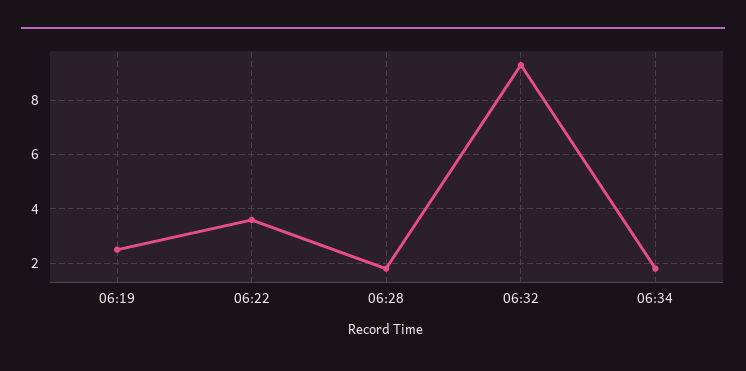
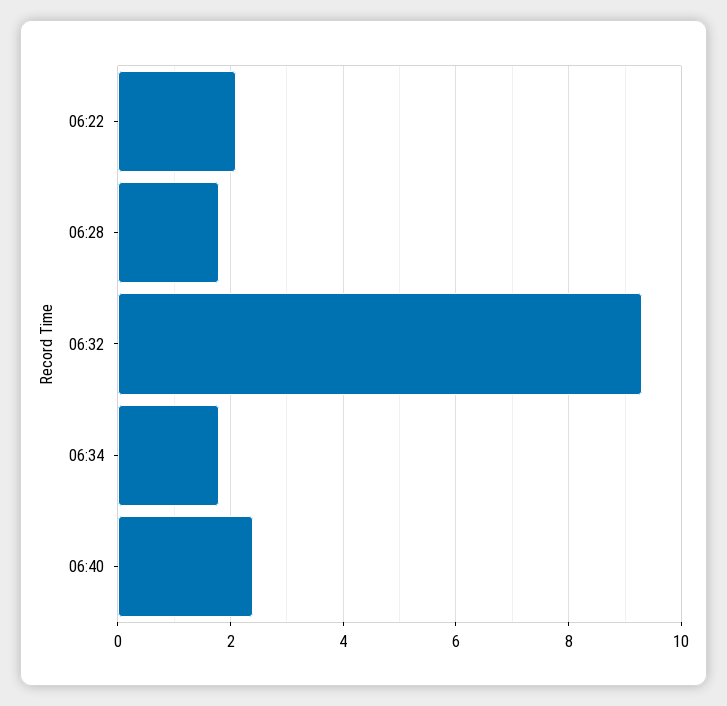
06:19: 2.5 -> none
06:22: 3.5 -> 2
06:40: none -> 2.5

